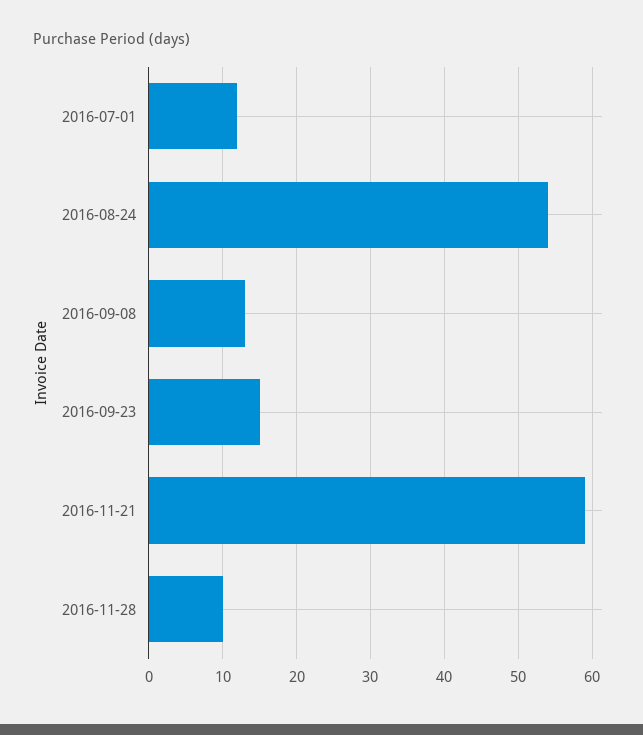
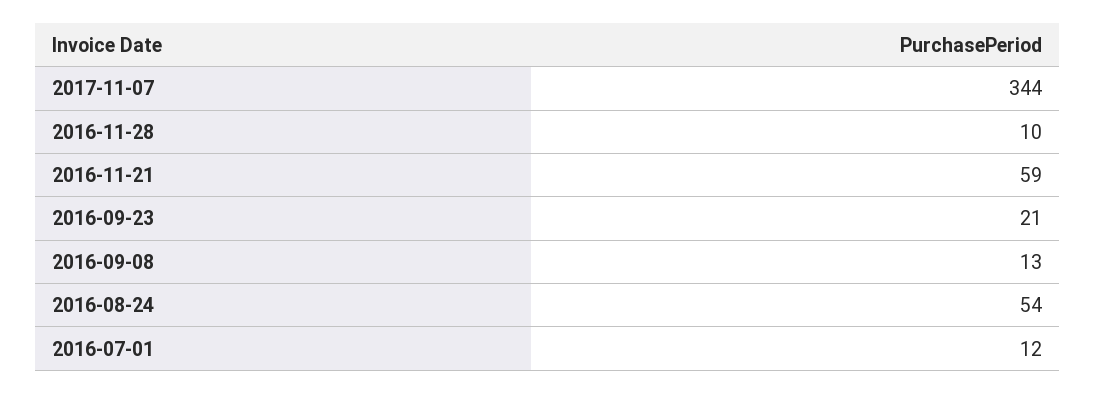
2016-09-23: 15 -> 21
2017-11-07: none -> 344

